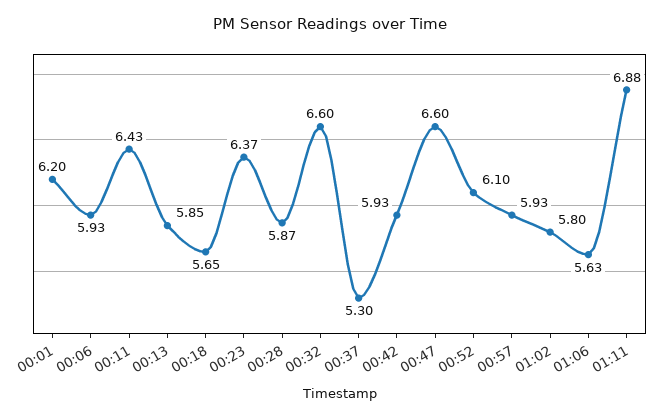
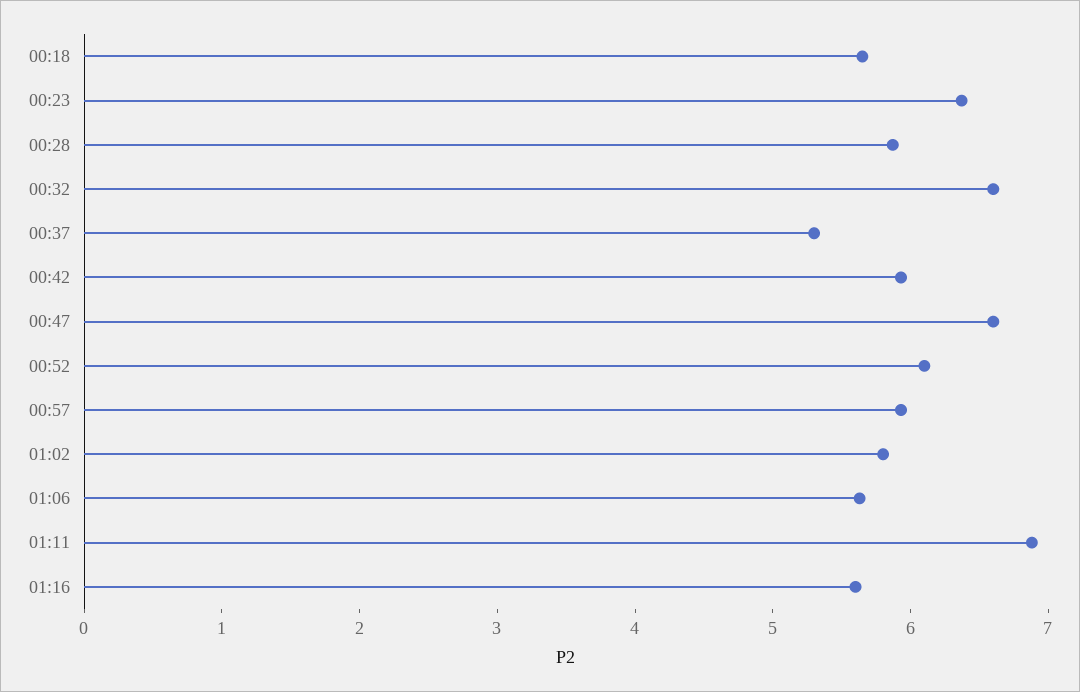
00:01: 6.2 -> none
00:06: 5.93 -> none
00:11: 6.43 -> none
00:13: 5.85 -> none
01:16: none -> 5.6

